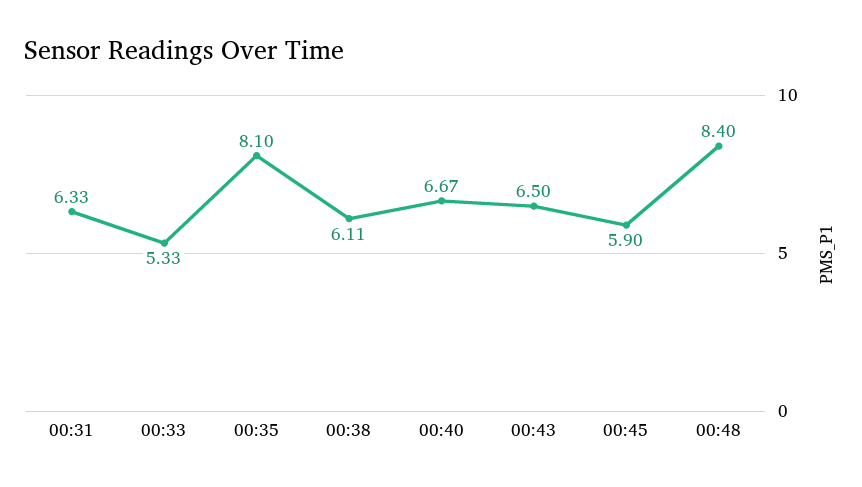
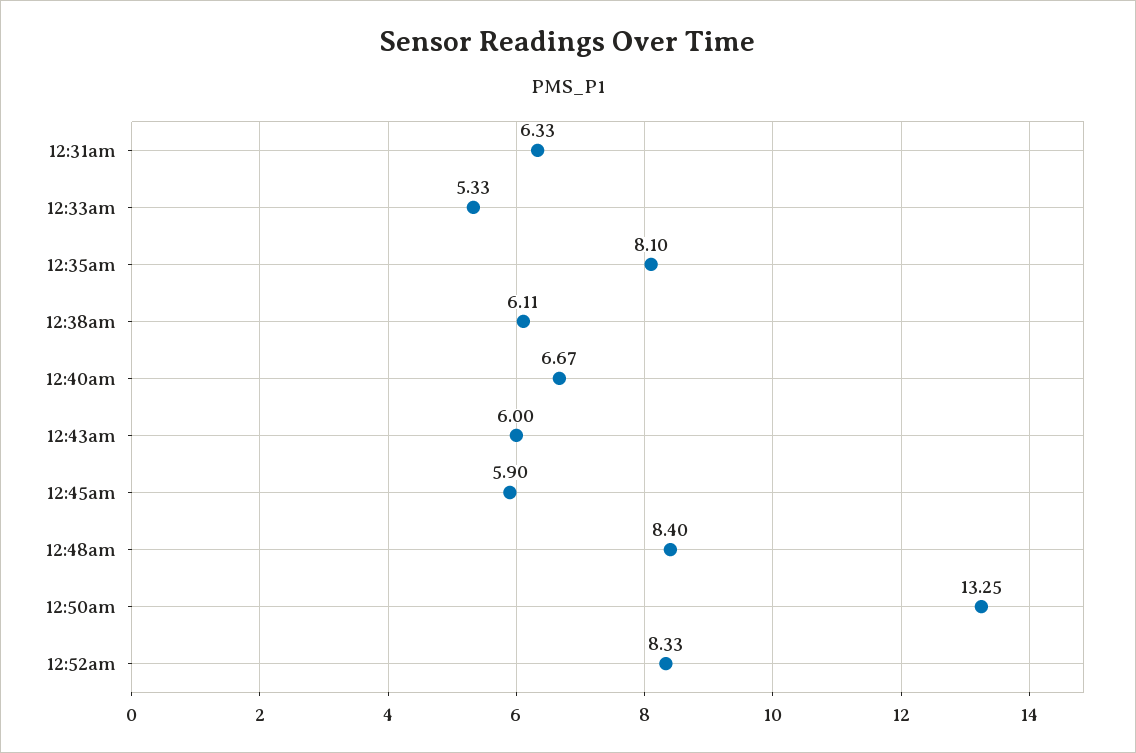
00:43: 6.5 -> 6
12:50am: none -> 13.25
12:52am: none -> 8.33

